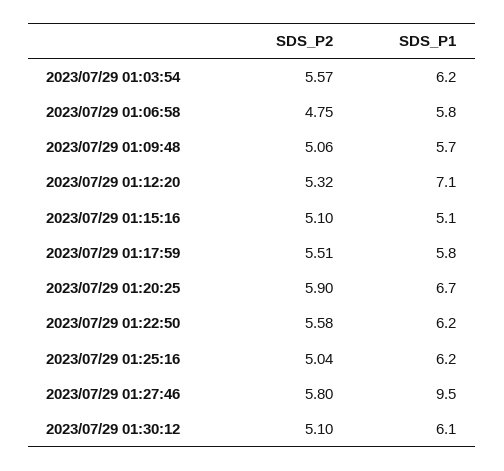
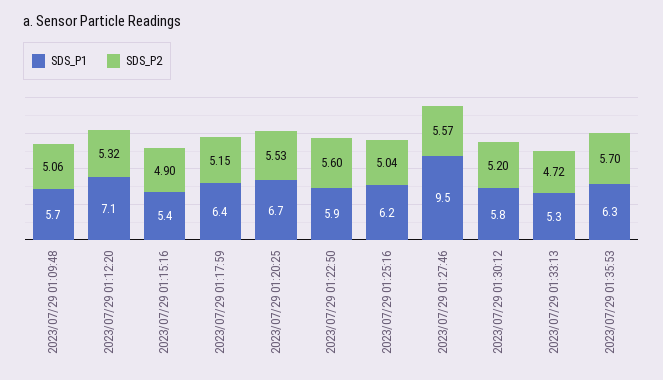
SDS_P2, 2023/07/29 01:03:54: 5.57 -> none
SDS_P1, 2023/07/29 01:03:54: 6.2 -> none
SDS_P2, 2023/07/29 01:06:58: 4.75 -> none
SDS_P1, 2023/07/29 01:06:58: 5.8 -> none
SDS_P2, 2023/07/29 01:15:16: 5.1 -> 4.9
SDS_P1, 2023/07/29 01:15:16: 5.1 -> 5.4
SDS_P2, 2023/07/29 01:17:59: 5.51 -> 5.15
SDS_P1, 2023/07/29 01:17:59: 5.8 -> 6.4
SDS_P2, 2023/07/29 01:20:25: 5.9 -> 5.53
SDS_P2, 2023/07/29 01:22:50: 5.58 -> 5.6
SDS_P1, 2023/07/29 01:22:50: 6.2 -> 5.9
SDS_P2, 2023/07/29 01:27:46: 5.8 -> 5.57
SDS_P2, 2023/07/29 01:30:12: 5.1 -> 5.2
SDS_P1, 2023/07/29 01:30:12: 6.1 -> 5.8
SDS_P1, 2023/07/29 01:33:13: none -> 5.3
SDS_P2, 2023/07/29 01:33:13: none -> 4.72
SDS_P1, 2023/07/29 01:35:53: none -> 6.3
SDS_P2, 2023/07/29 01:35:53: none -> 5.7

